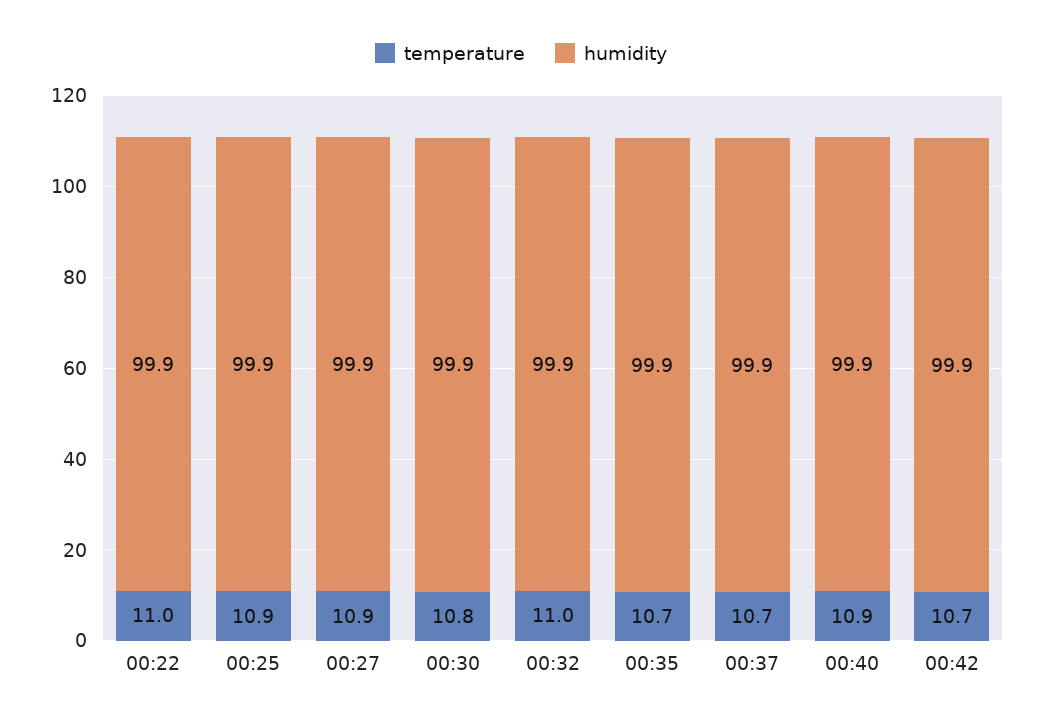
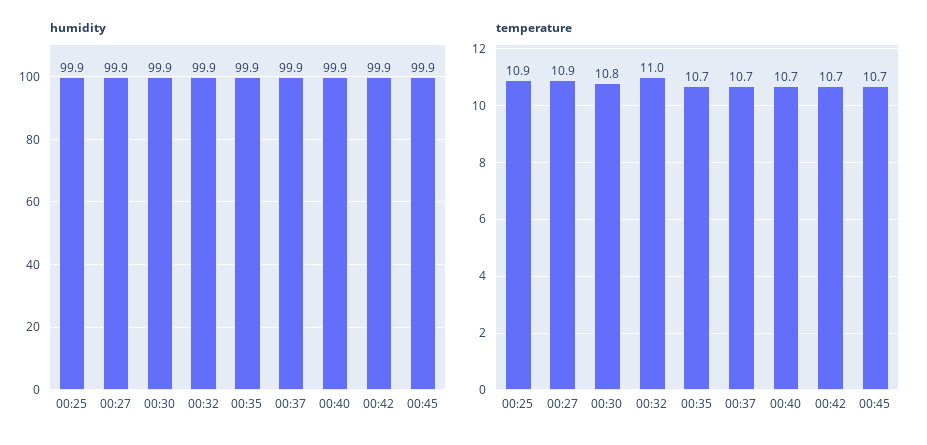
temperature, 00:22: 11 -> none
humidity, 00:22: 99.9 -> none
temperature, 00:40: 10.9 -> 10.7
humidity, 00:45: none -> 99.9
temperature, 00:45: none -> 10.7

